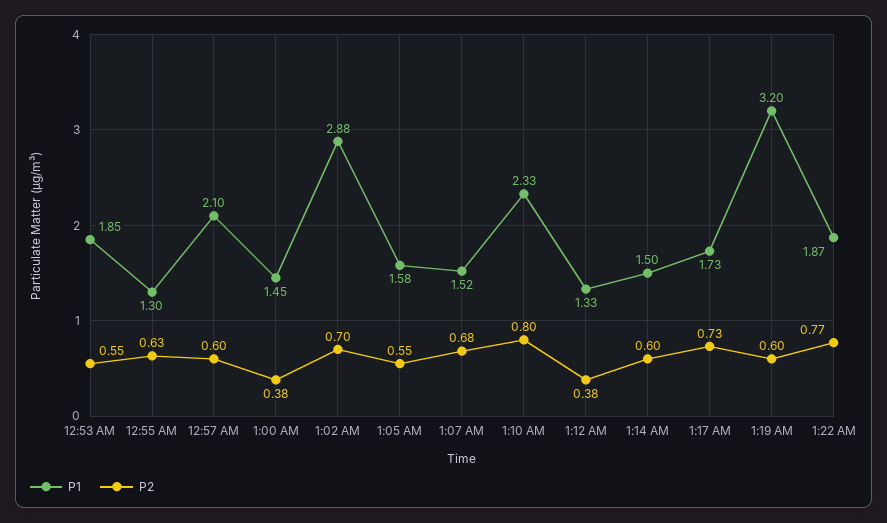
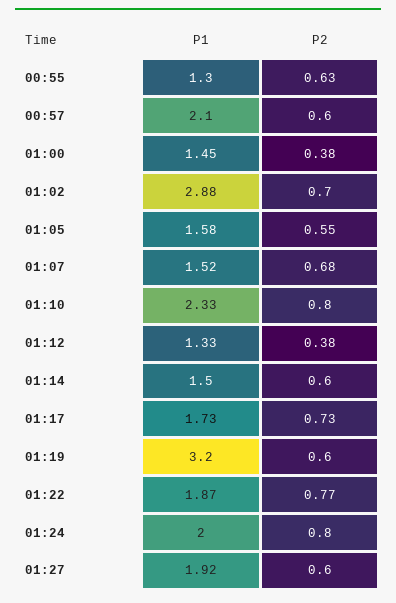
P1, 12:53 AM: 1.85 -> none
P2, 12:53 AM: 0.55 -> none
P1, 01:24: none -> 2
P2, 01:24: none -> 0.8
P1, 01:27: none -> 1.92
P2, 01:27: none -> 0.6

